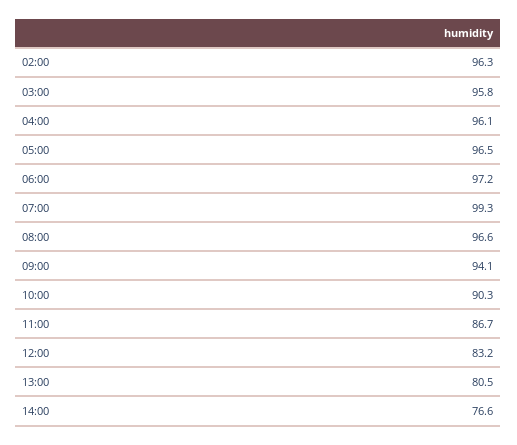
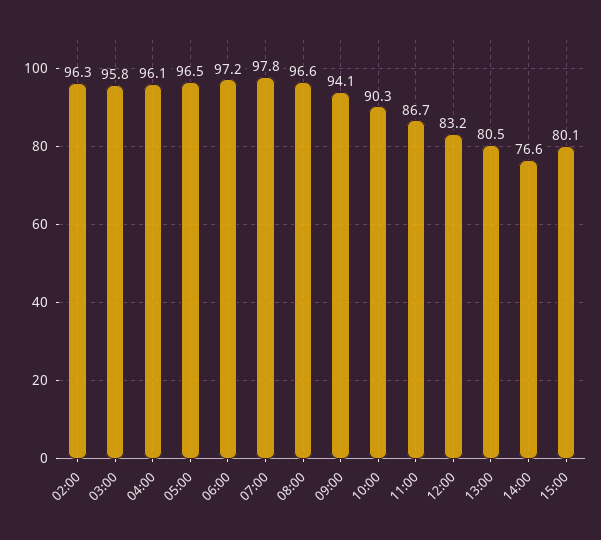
07:00: 99.3 -> 97.8
15:00: none -> 80.1

